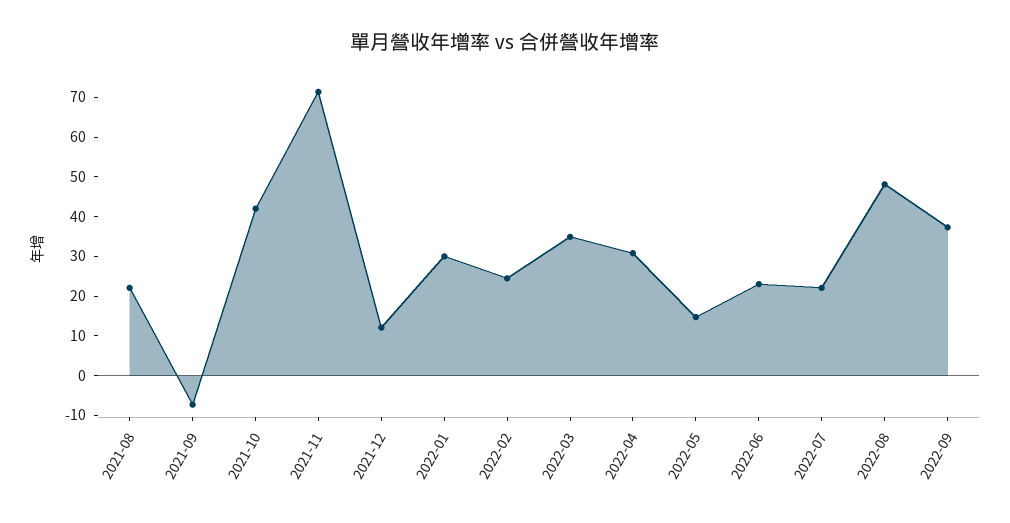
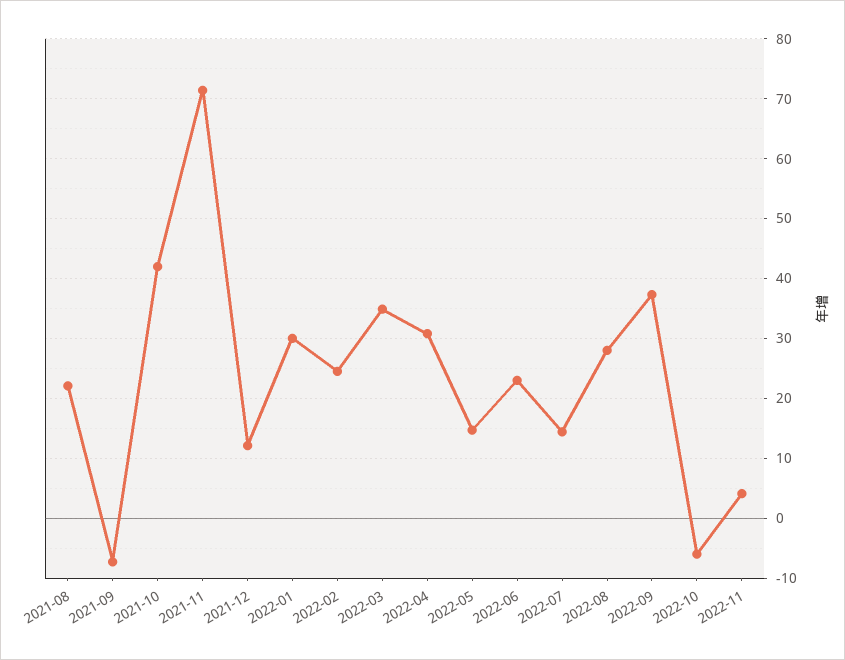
2022-07: 22.5 -> 14
2022-08: 47.5 -> 28
2022-10: none -> -6
2022-11: none -> 4

